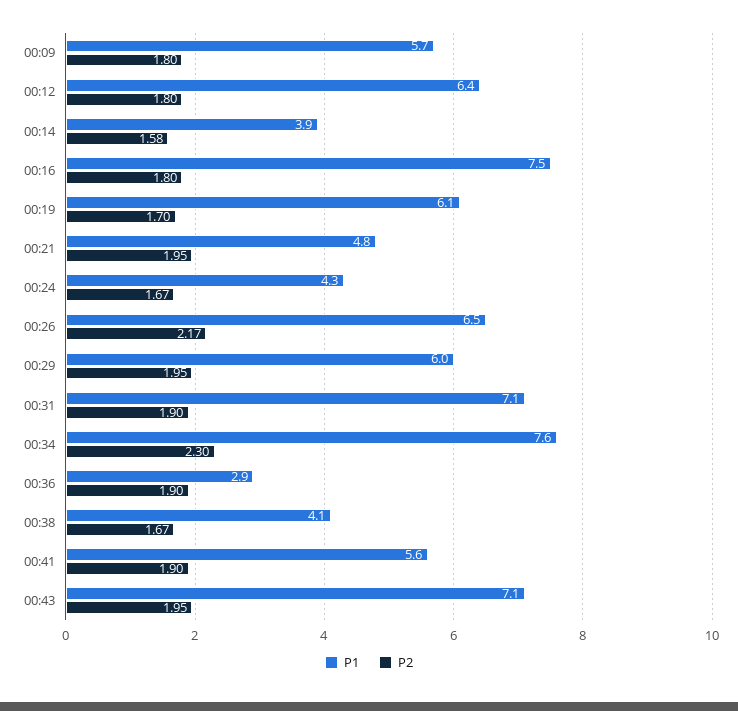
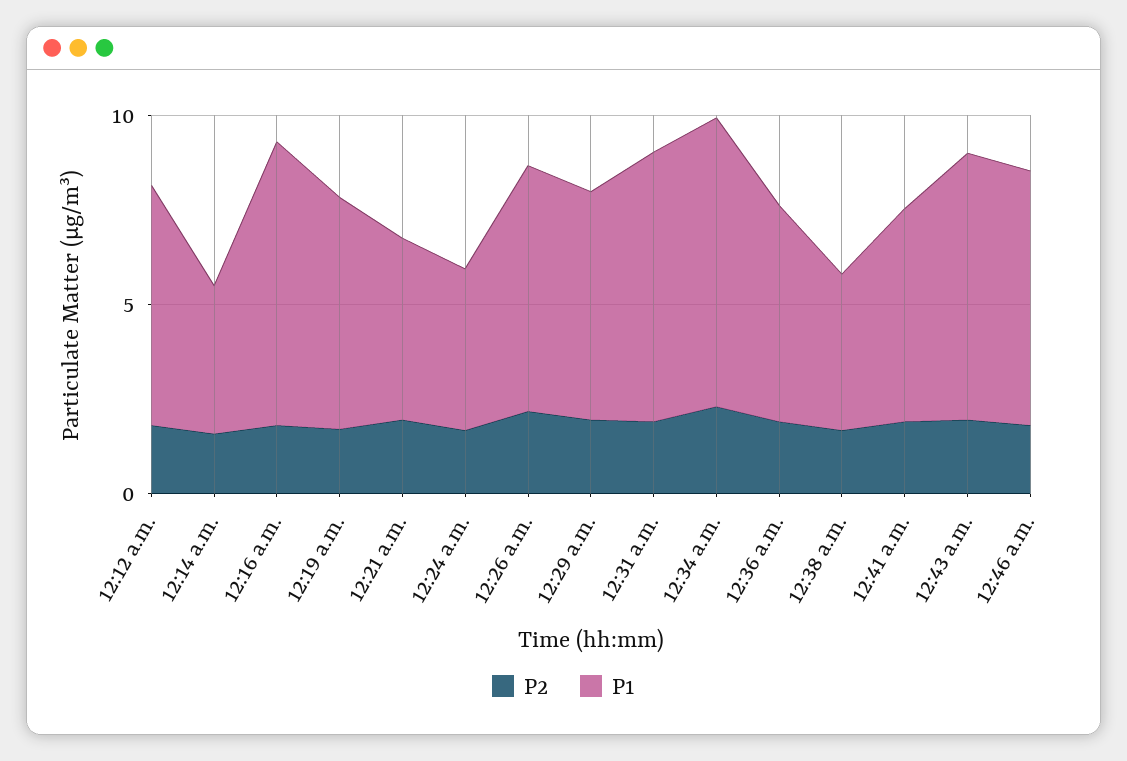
P1, 00:09: 5.7 -> none
P2, 00:09: 1.8 -> none
P1, 00:36: 2.9 -> 6
P2, 12:46 a.m.: none -> 2
P1, 12:46 a.m.: none -> 7

